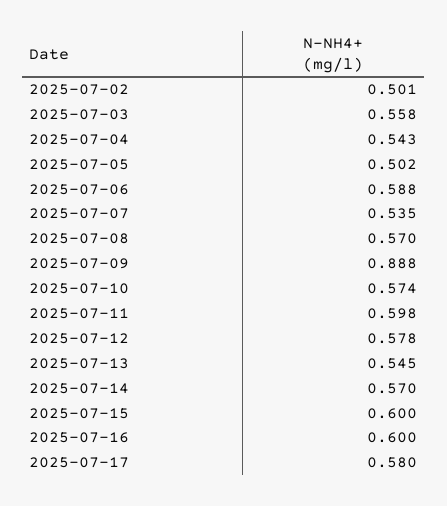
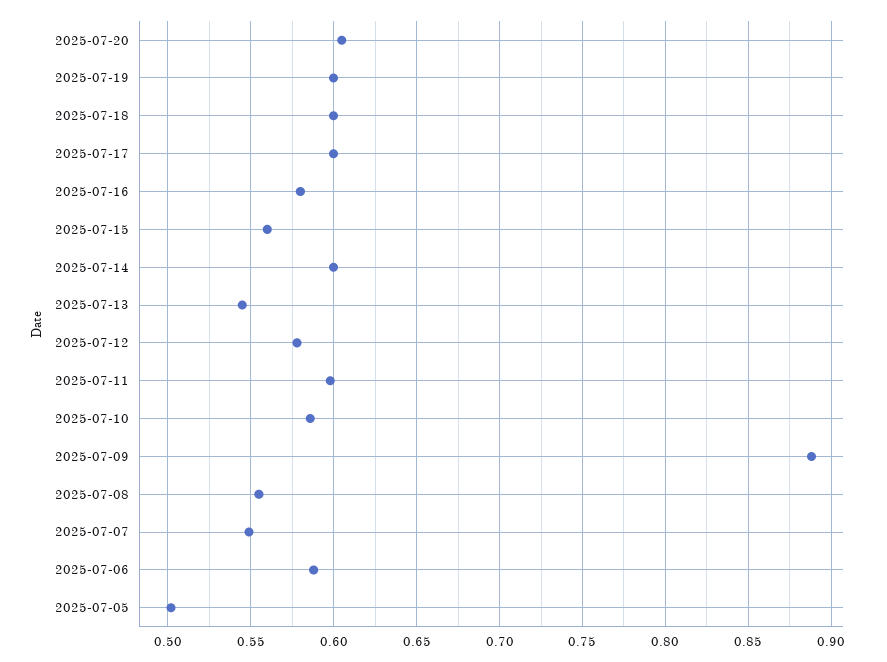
2025-07-02: 0.501 -> none
2025-07-03: 0.558 -> none
2025-07-04: 0.543 -> none
2025-07-07: 0.535 -> 0.55
2025-07-08: 0.57 -> 0.555
2025-07-10: 0.574 -> 0.585
2025-07-14: 0.57 -> 0.6
2025-07-15: 0.6 -> 0.56
2025-07-16: 0.6 -> 0.58
2025-07-17: 0.58 -> 0.6
2025-07-20: none -> 0.605
2025-07-19: none -> 0.6
2025-07-18: none -> 0.6

